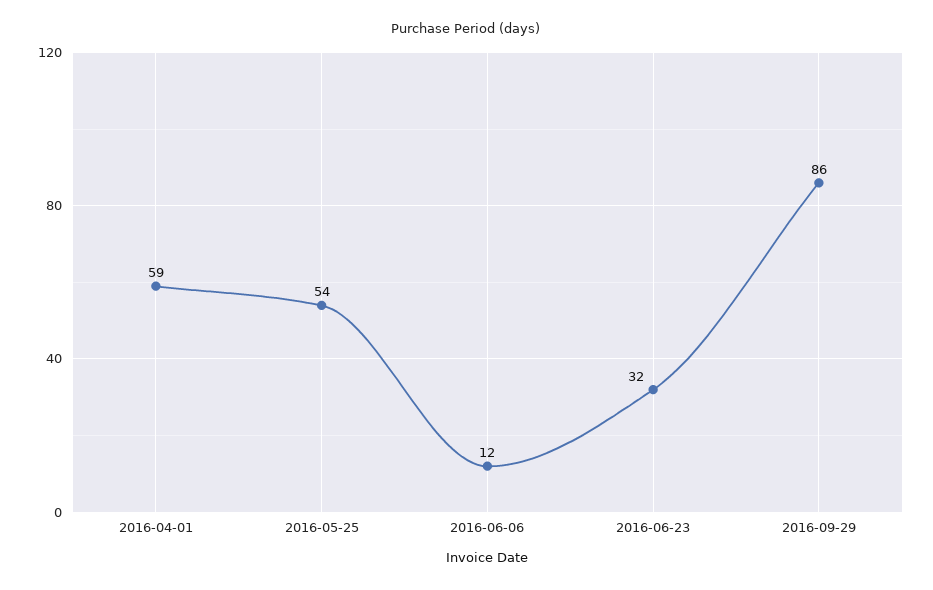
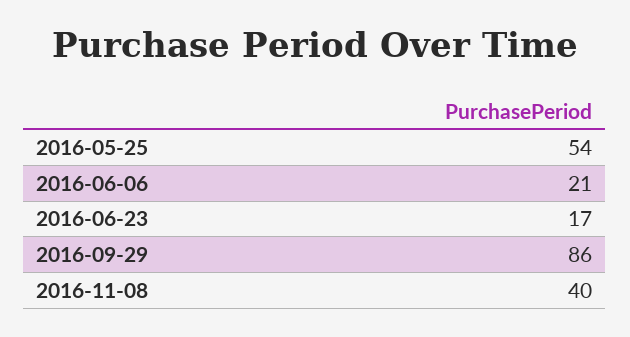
2016-04-01: 59 -> none
2016-06-06: 12 -> 21
2016-06-23: 32 -> 17
2016-11-08: none -> 40

